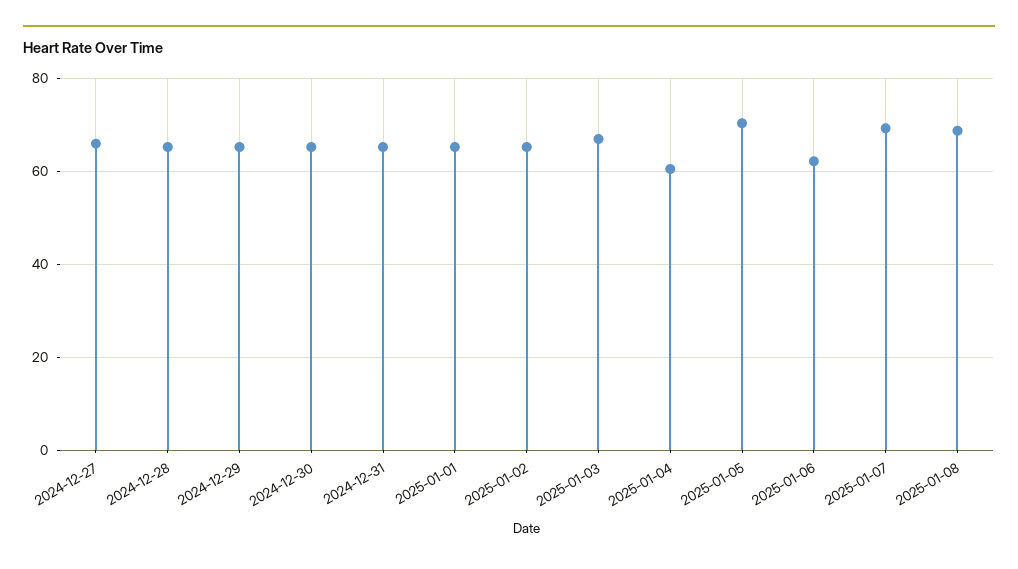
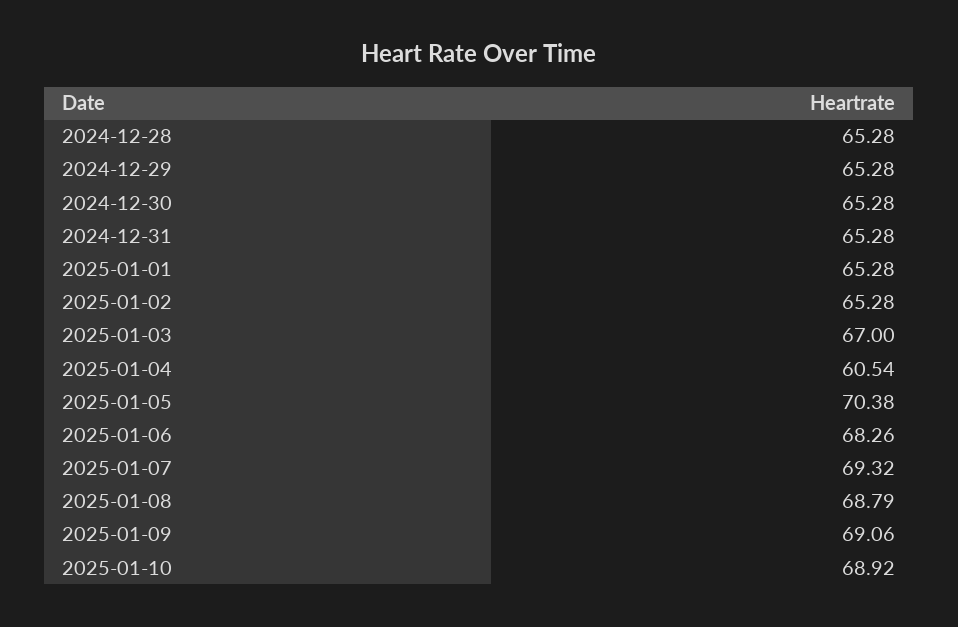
2024-12-27: 66 -> none
2025-01-06: 62 -> 68.26
2025-01-09: none -> 69.06
2025-01-10: none -> 68.92

